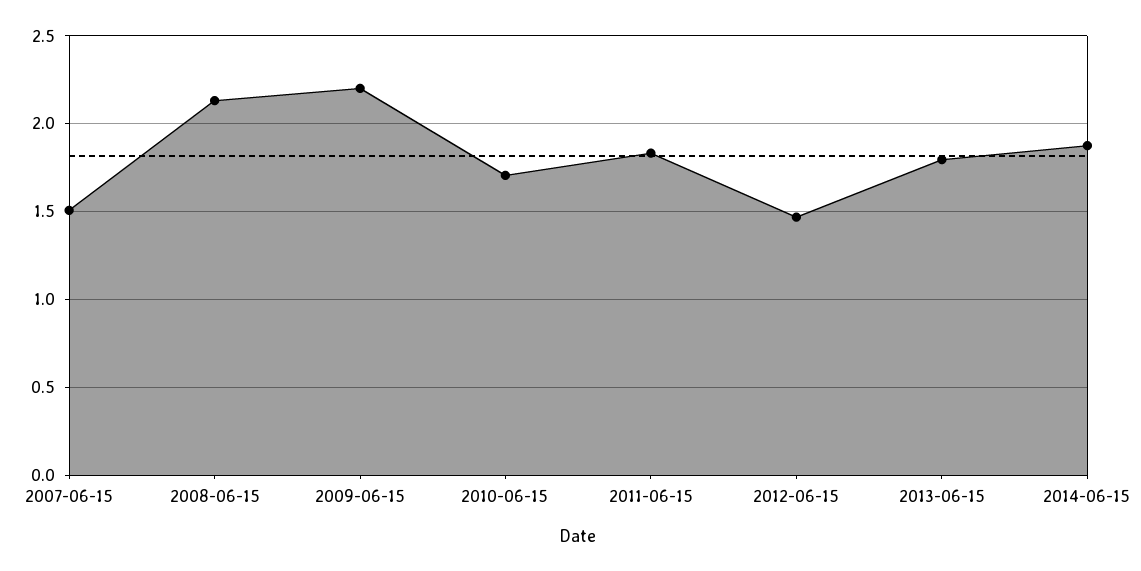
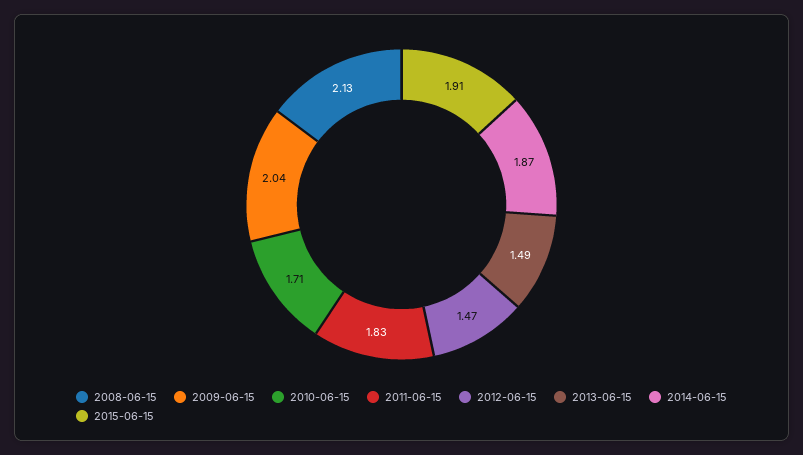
2007-06-15: 1.5 -> none
2009-06-15: 2.2 -> 2.04
2013-06-15: 1.8 -> 1.49
2015-06-15: none -> 1.91

